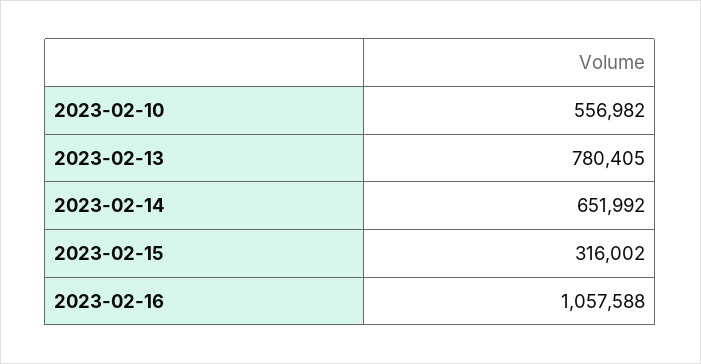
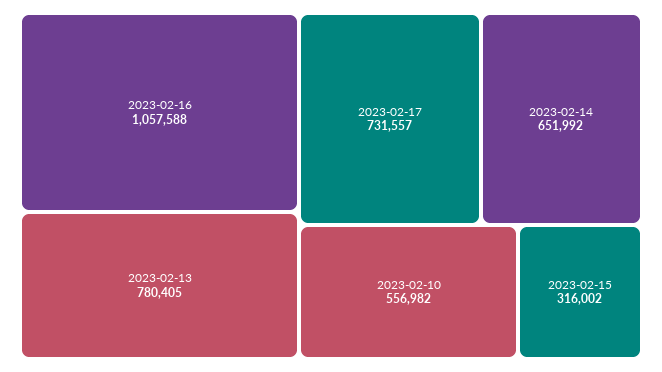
2023-02-17: none -> 731557

